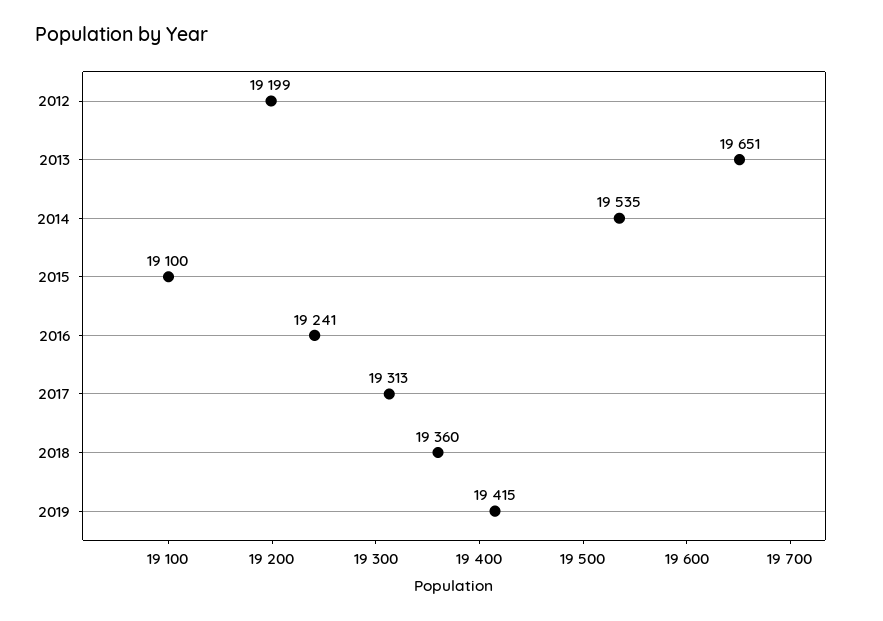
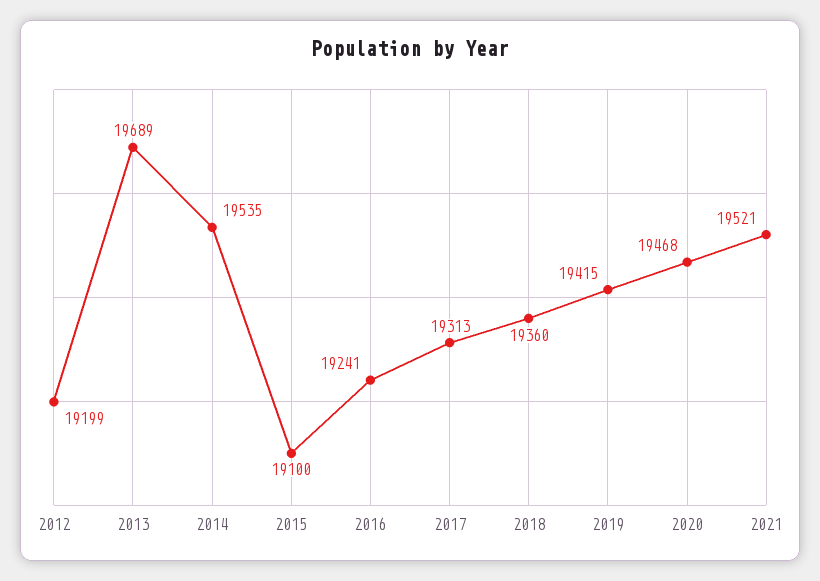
2013: 19651 -> 19689
2020: none -> 19468
2021: none -> 19521

